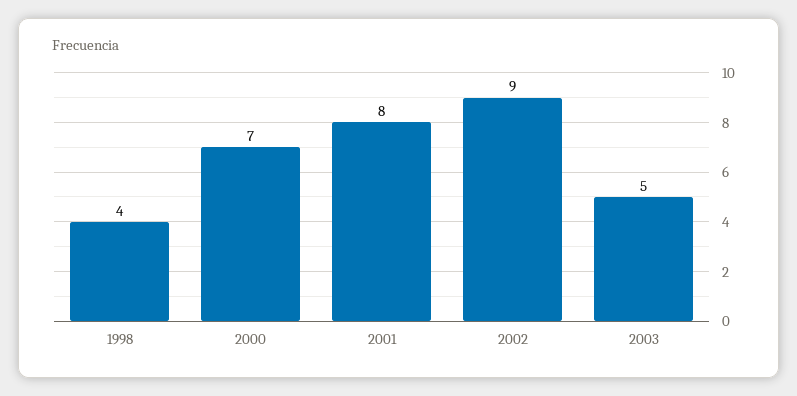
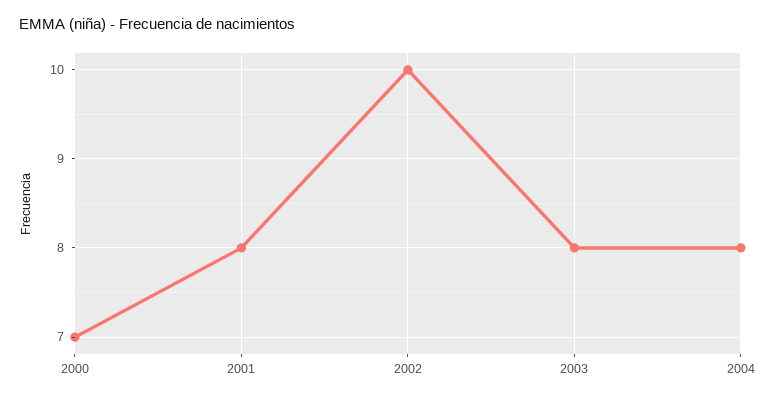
1998: 4 -> none
2002: 9 -> 10
2003: 5 -> 8
2004: none -> 8

